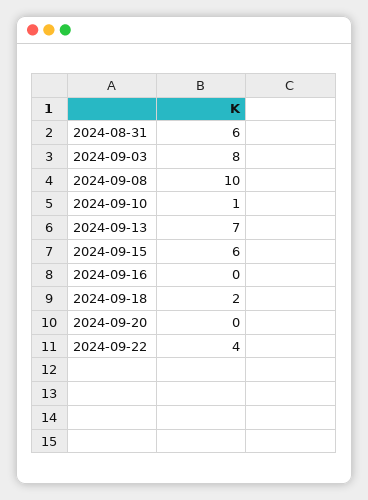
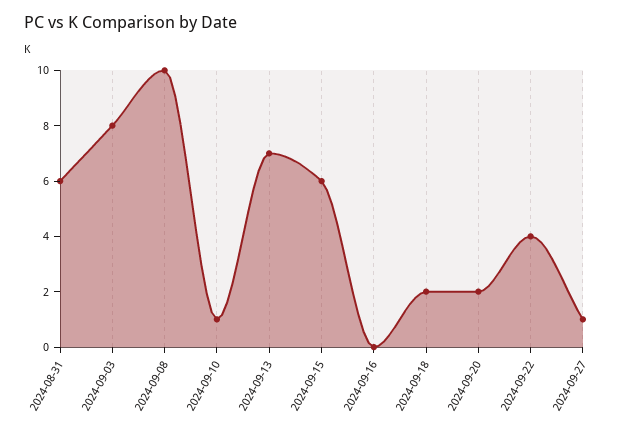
2024-09-20: 0 -> 2
2024-09-27: none -> 1

